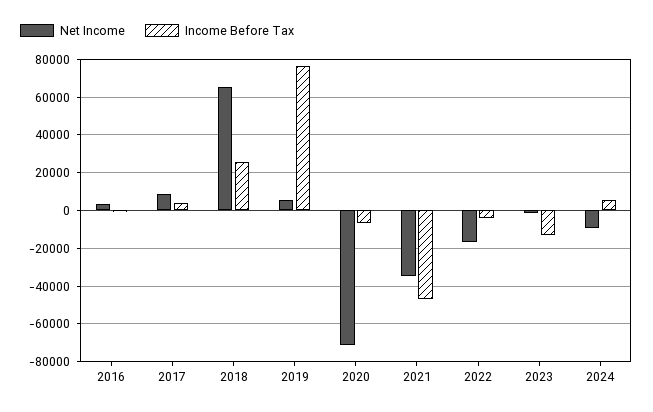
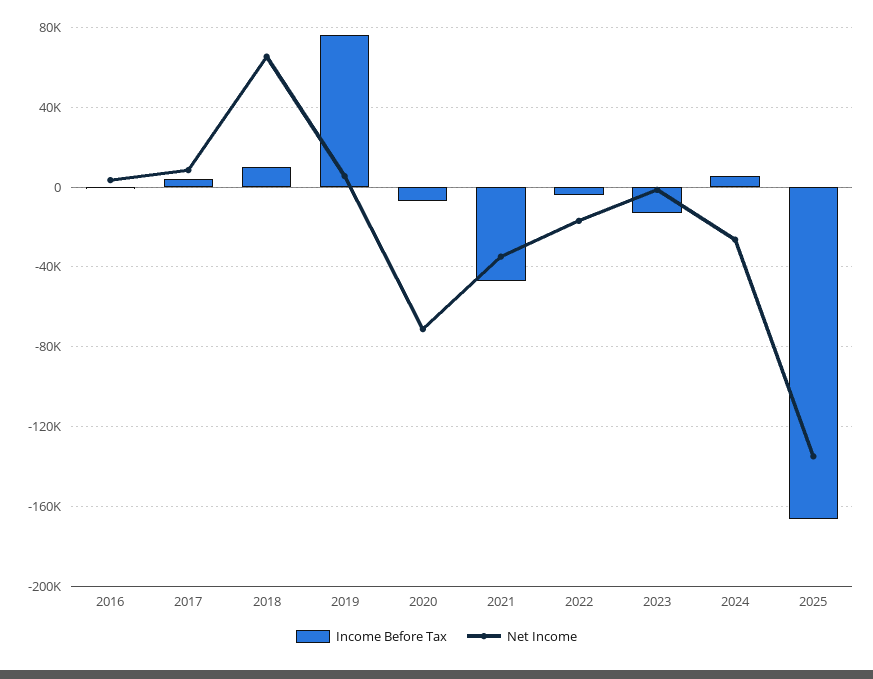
Income Before Tax, 2018: 25000 -> 10000
Net Income, 2024: -10000 -> -25000
Income Before Tax, 2025: none -> -165000
Net Income, 2025: none -> -135000

